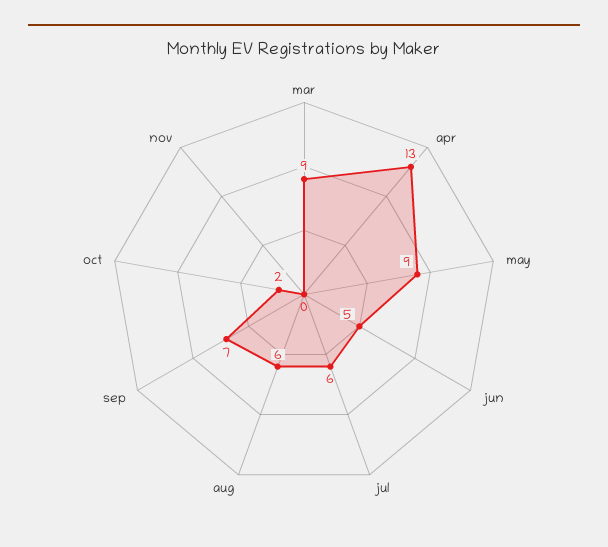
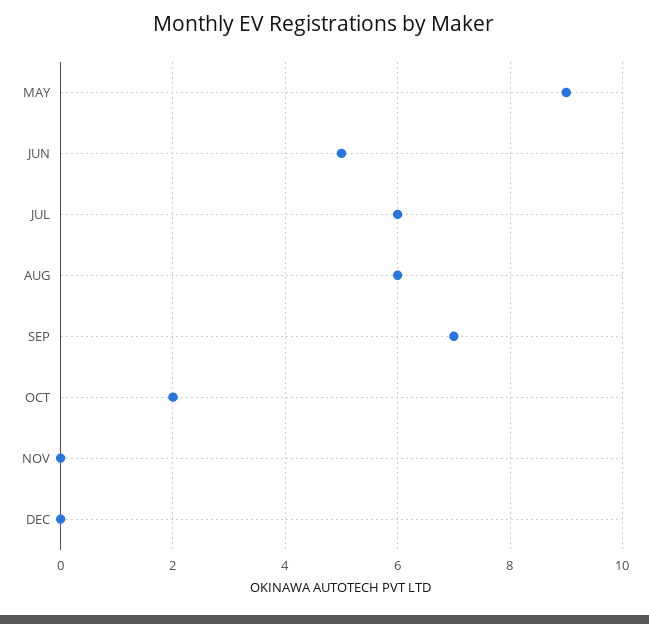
mar: 9 -> none
apr: 13 -> none
DEC: none -> 0

